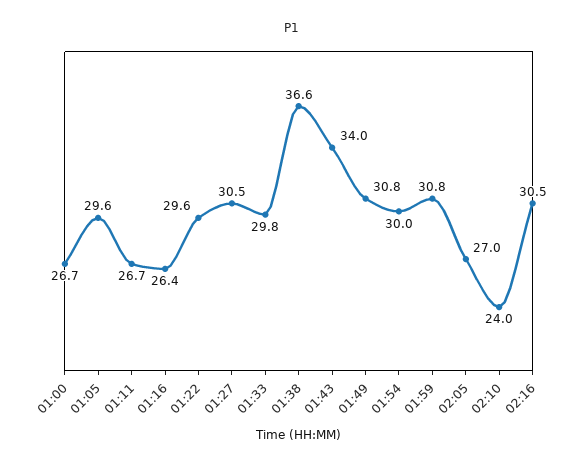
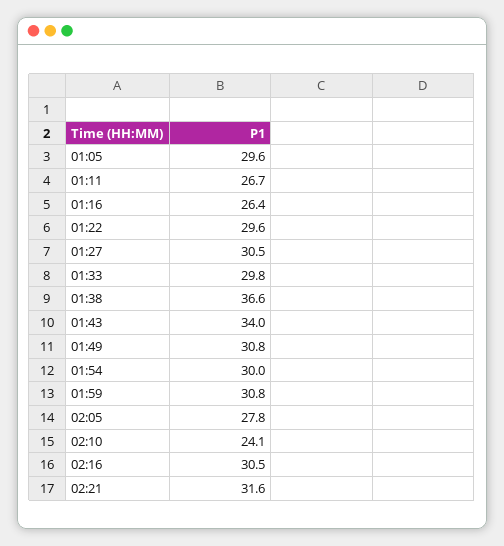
01:00: 26.7 -> none
02:05: 27 -> 27.8
02:10: 24 -> 24.1
02:21: none -> 31.6

